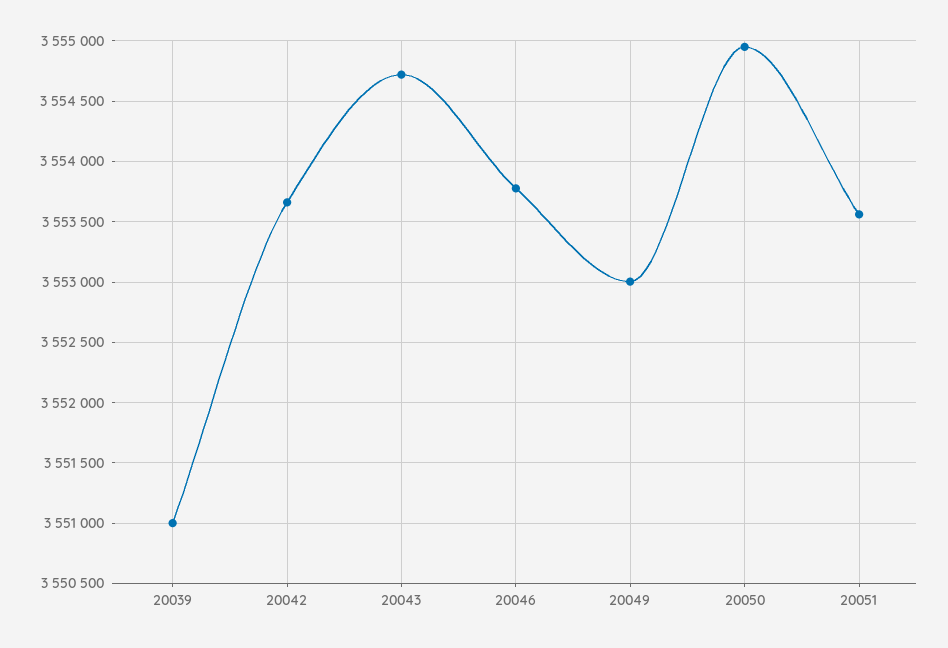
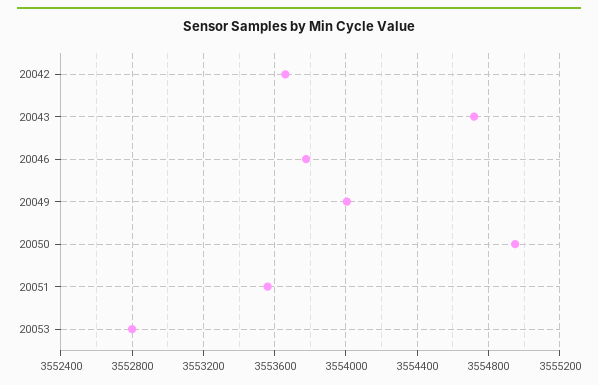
20039: 3551000 -> none
20049: 3553000 -> 3554000
20053: none -> 3552800

